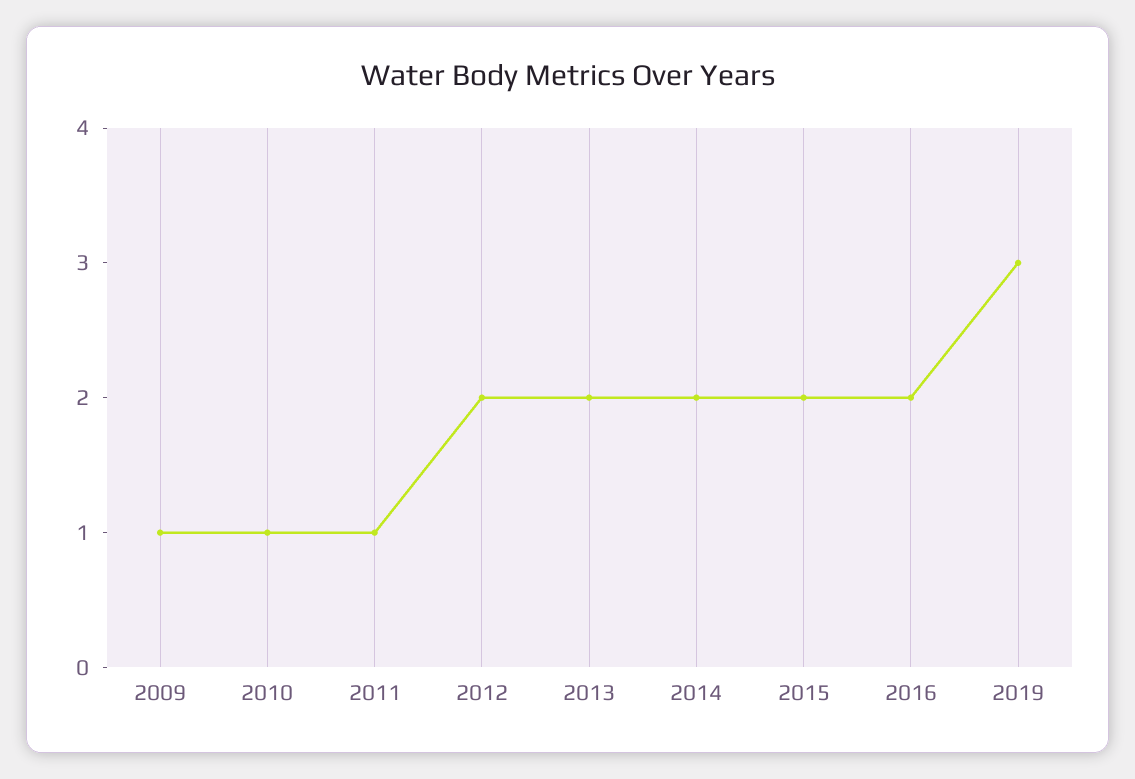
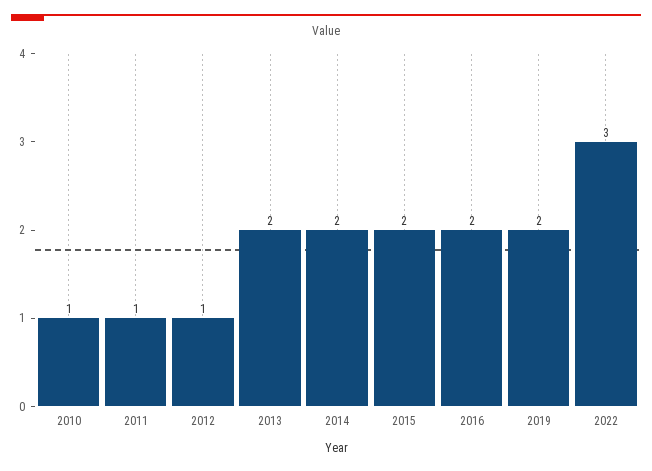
2009: 1 -> none
2012: 2 -> 1
2019: 3 -> 2
2022: none -> 3

